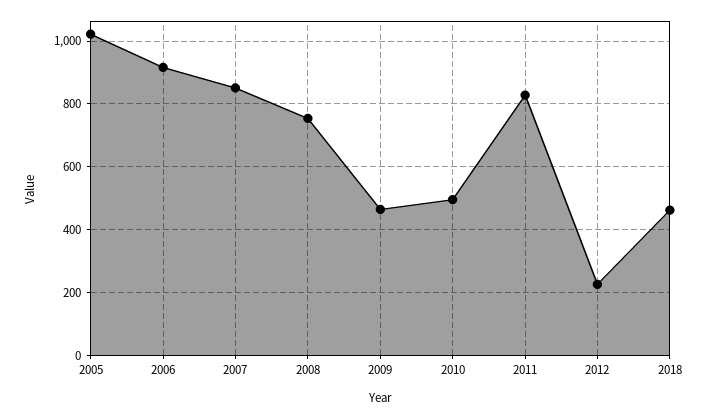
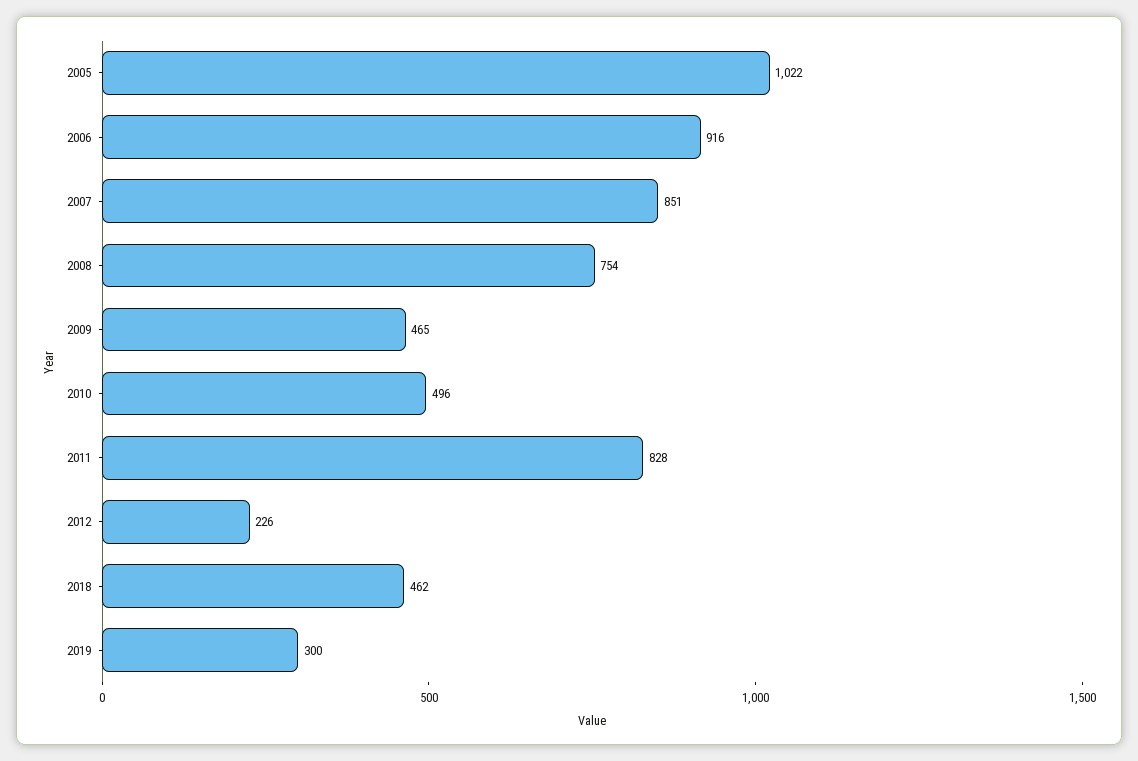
2019: none -> 300

